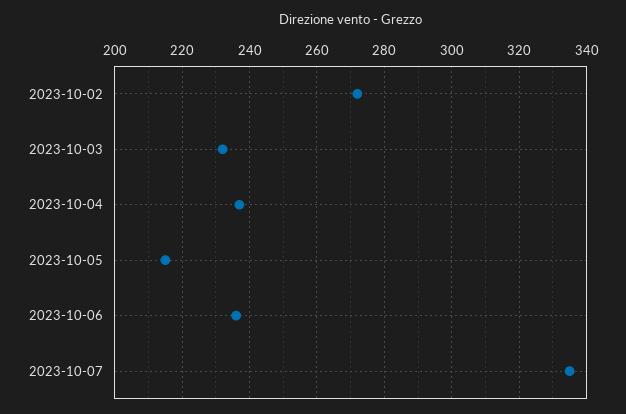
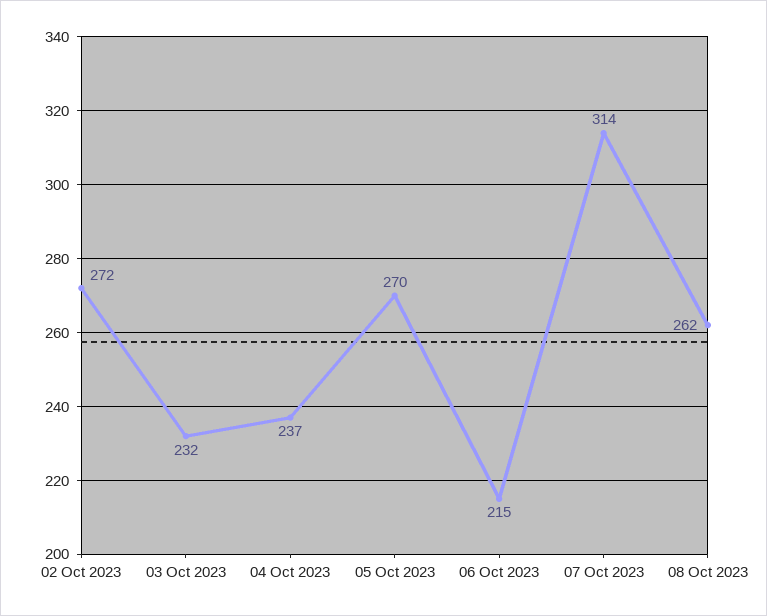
2023-10-05: 215 -> 270
2023-10-06: 235 -> 215
2023-10-07: 335 -> 314
08 Oct 2023: none -> 262

